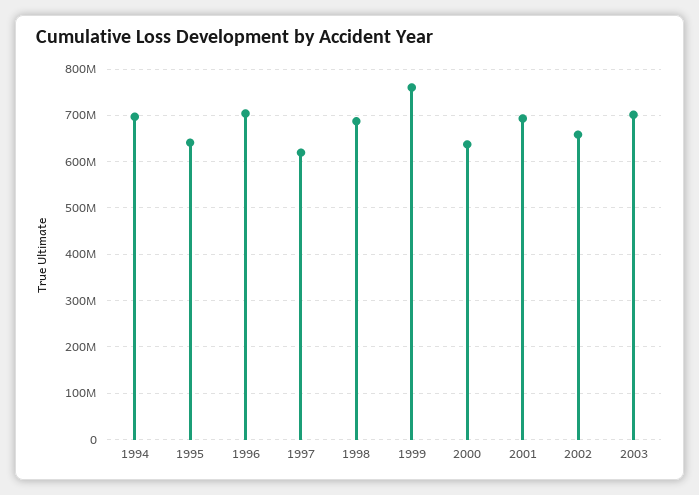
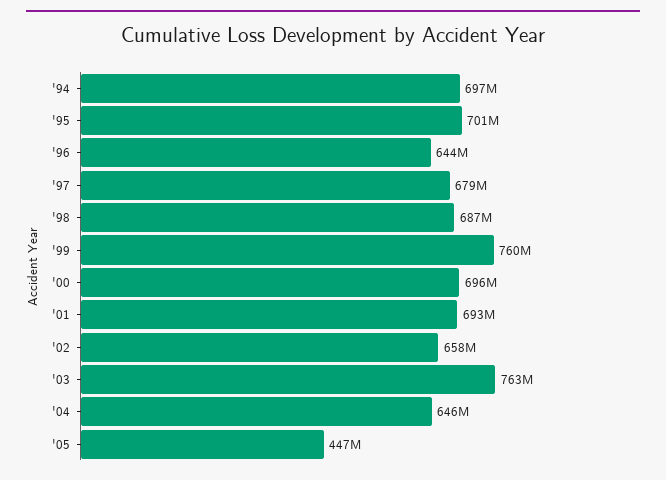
1995: 640000000 -> 701000000
1996: 700000000 -> 644000000
1997: 620000000 -> 679000000
2000: 640000000 -> 696000000
2003: 700000000 -> 763000000
'04: none -> 646000000
'05: none -> 447000000

